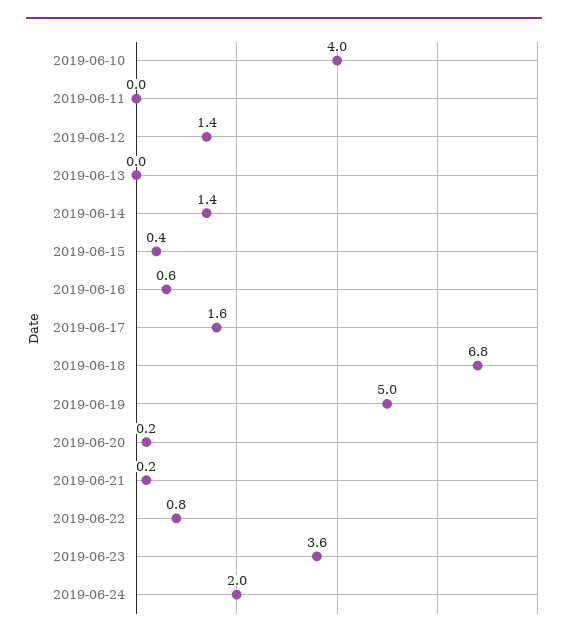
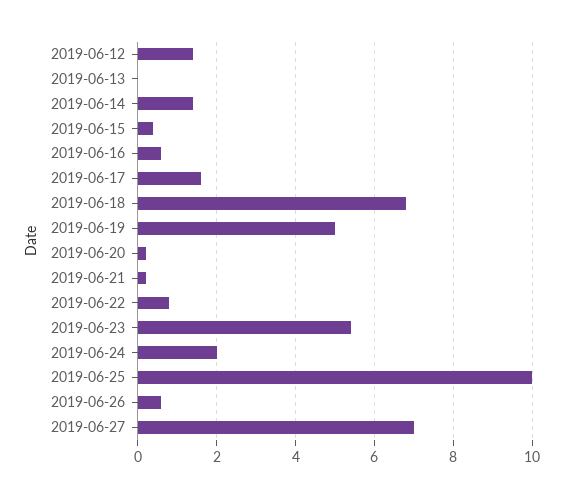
2019-06-10: 4 -> none
2019-06-11: 0 -> none
2019-06-23: 3.6 -> 5.5
2019-06-25: none -> 10
2019-06-26: none -> 0.5
2019-06-27: none -> 7

